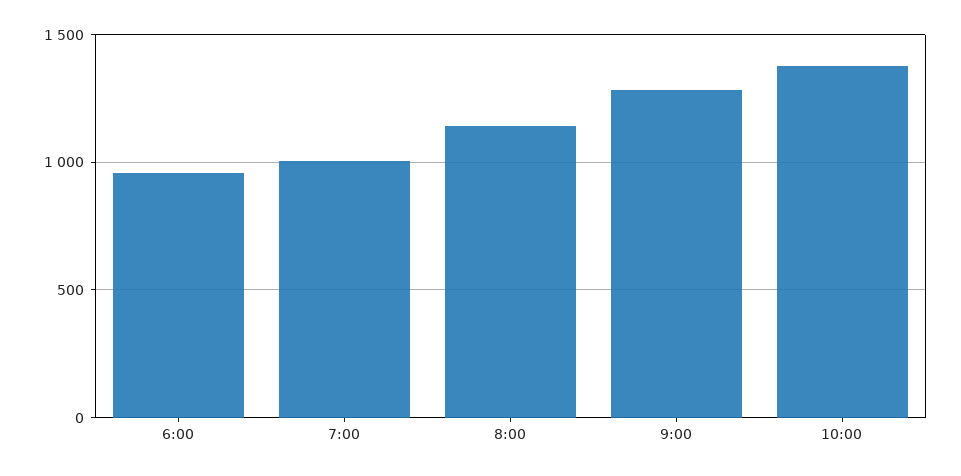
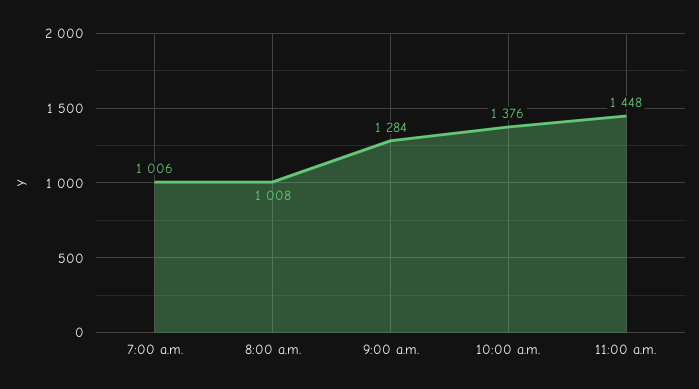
6:00: 950 -> none
8:00: 1150 -> 1008
11:00 a.m.: none -> 1448

